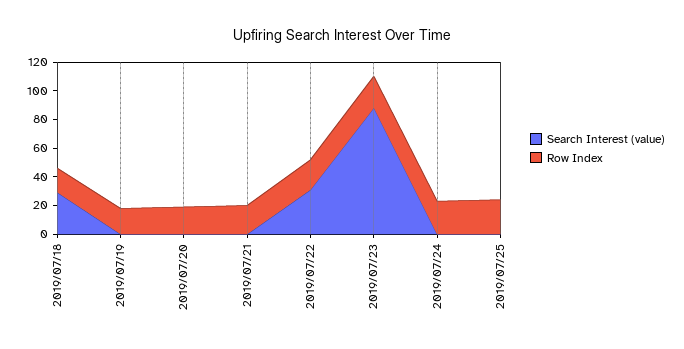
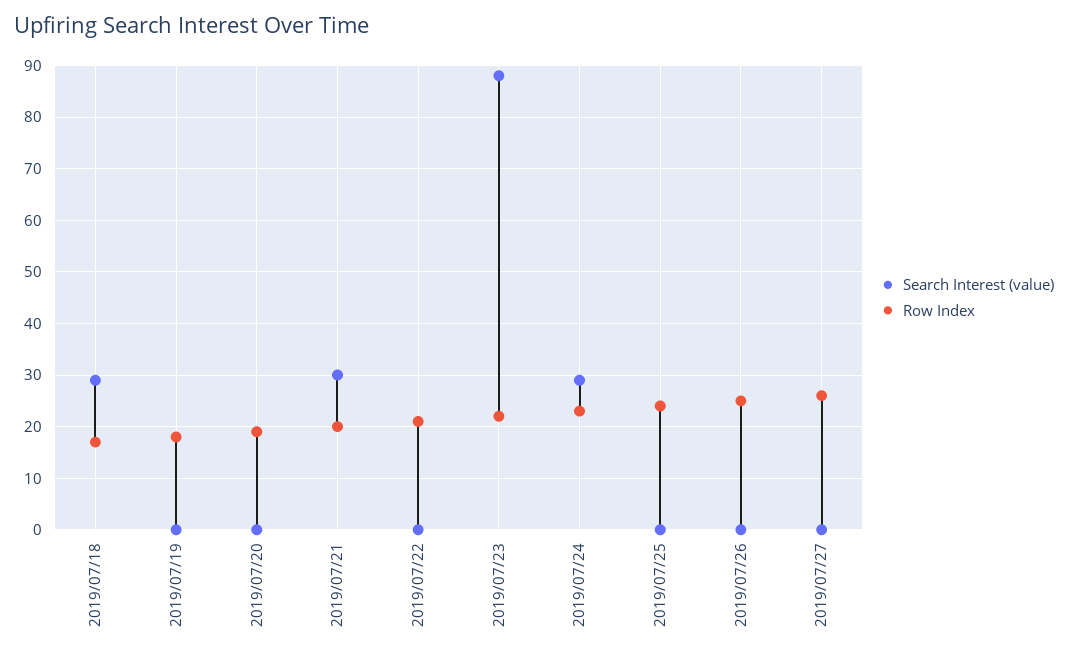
Search Interest (value), 2019/07/21: 0 -> 30
Search Interest (value), 2019/07/22: 30 -> 0
Search Interest (value), 2019/07/24: 0 -> 30
Search Interest (value), 2019/07/26: none -> 0
Row Index, 2019/07/26: none -> 25
Search Interest (value), 2019/07/27: none -> 0
Row Index, 2019/07/27: none -> 25

